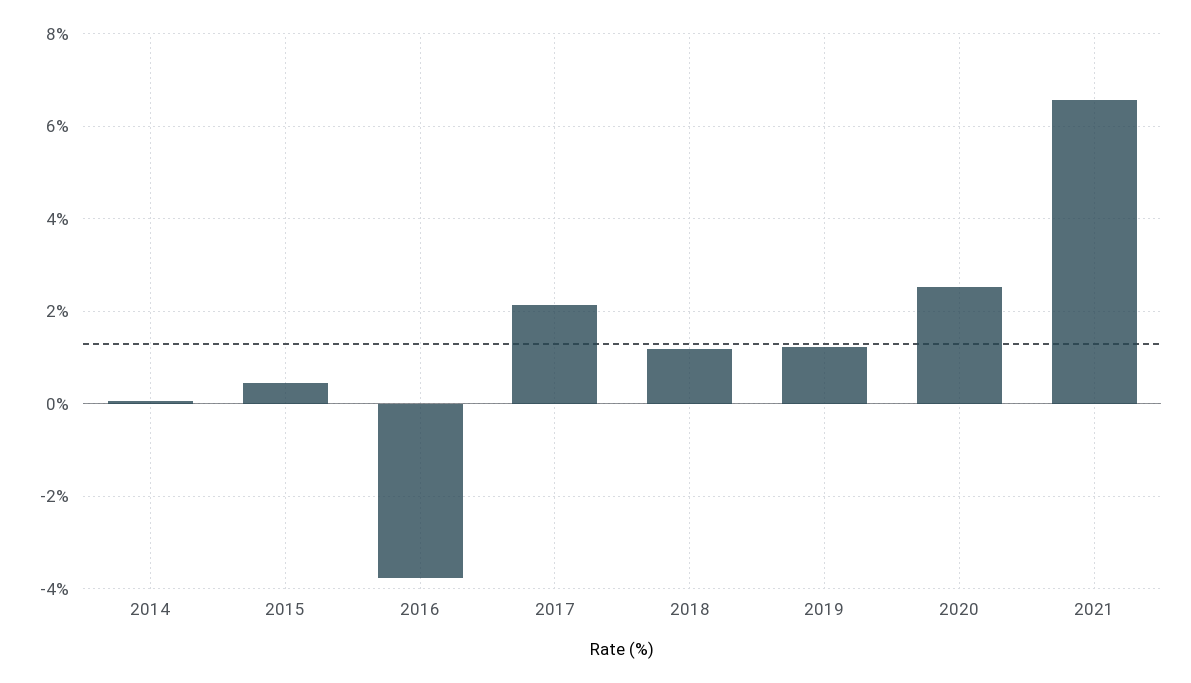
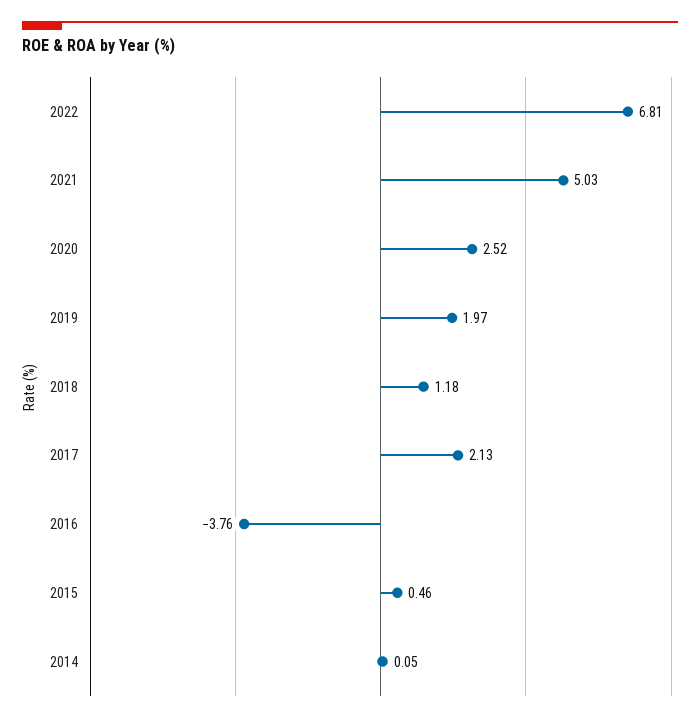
2019: 1.2 -> 1.97
2021: 6.6 -> 5.03
2022: none -> 6.81

